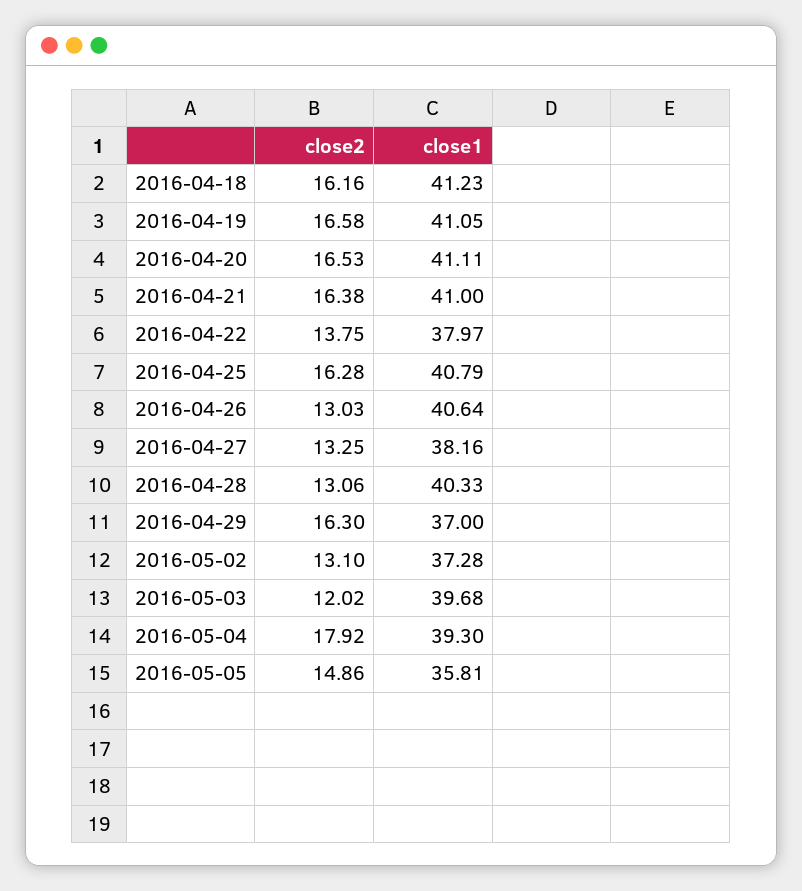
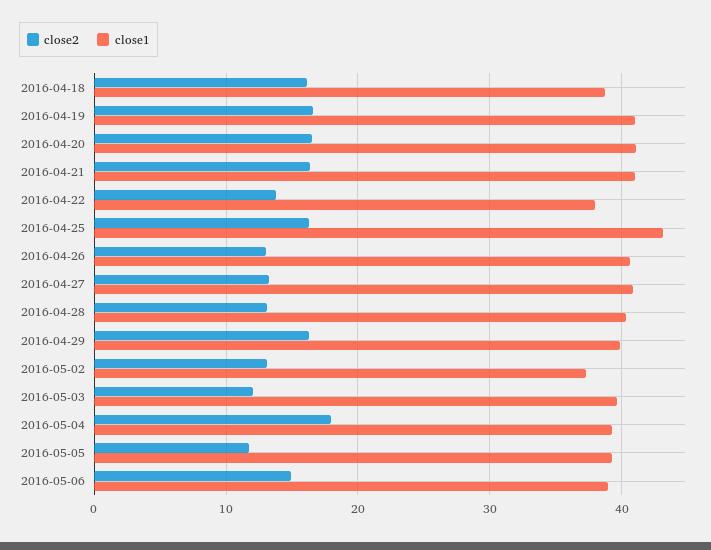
close1, 2016-04-18: 41.23 -> 39
close1, 2016-04-25: 40.79 -> 43
close1, 2016-04-27: 38.16 -> 41
close1, 2016-04-29: 37 -> 40
close2, 2016-05-05: 14.86 -> 12
close1, 2016-05-05: 35.81 -> 39
close2, 2016-05-06: none -> 15
close1, 2016-05-06: none -> 39

